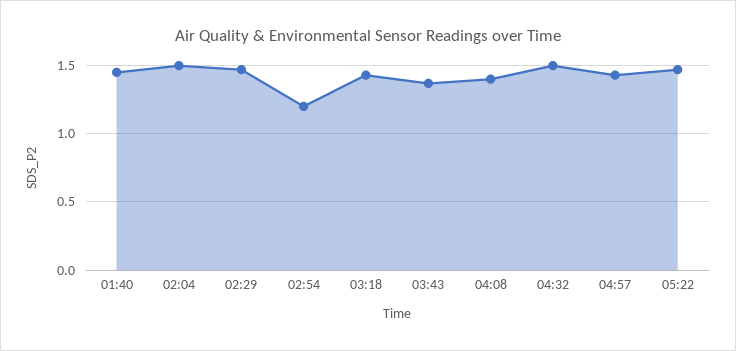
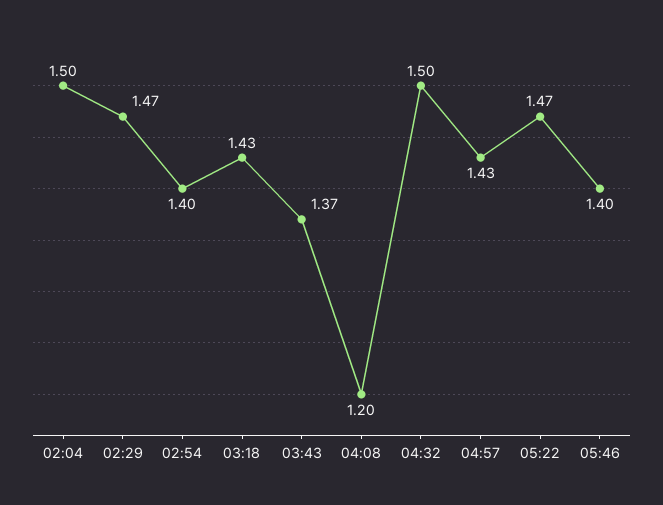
01:40: 1.45 -> none
02:54: 1.2 -> 1.4
04:08: 1.4 -> 1.2
05:46: none -> 1.4

